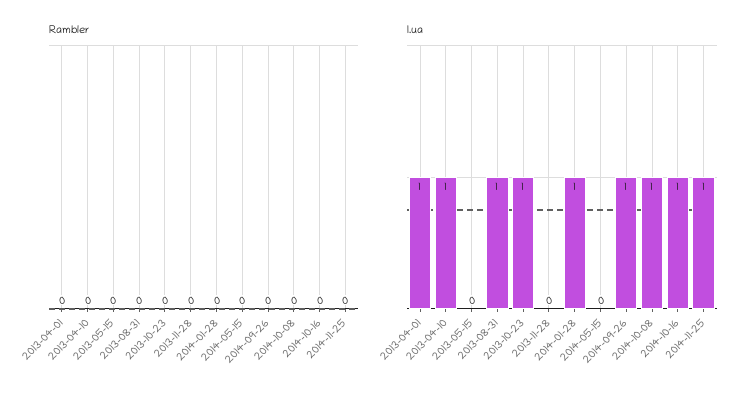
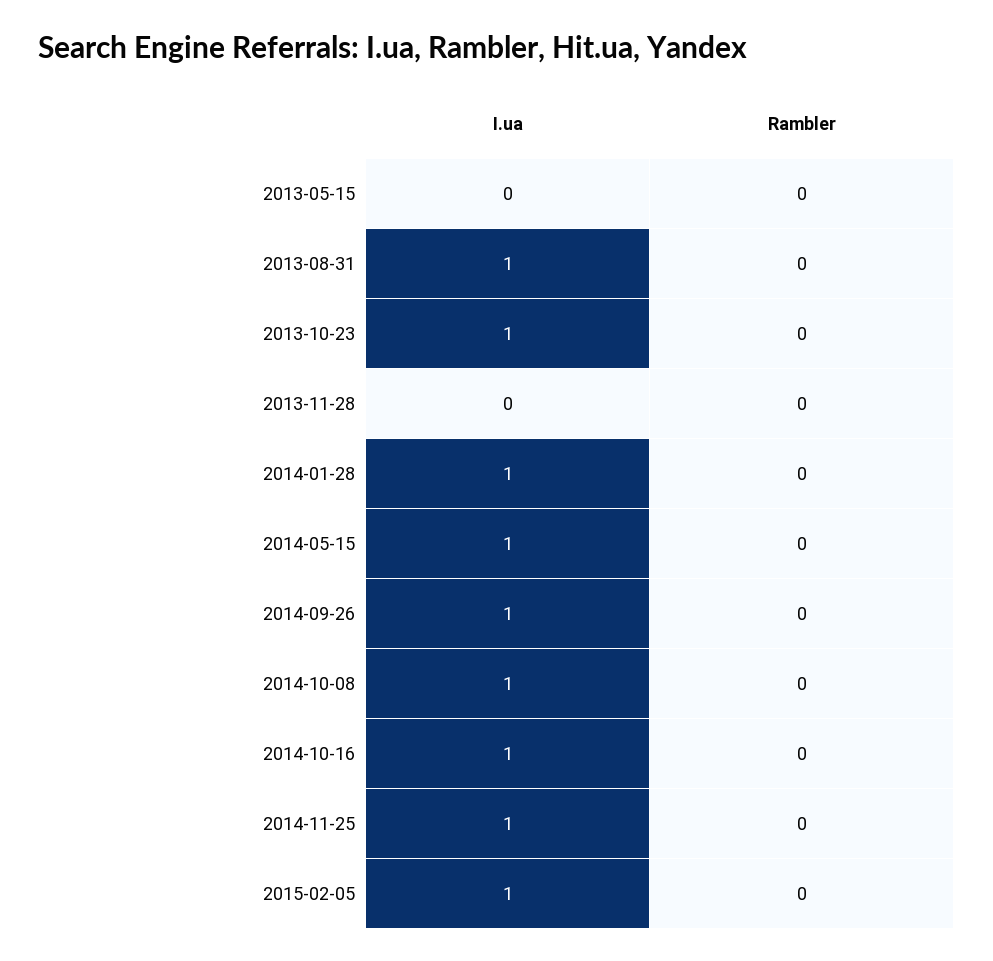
Rambler, 2013-04-01: 0 -> none
Rambler, 2013-04-10: 0 -> none
I.ua, 2013-04-01: 1 -> none
I.ua, 2013-04-10: 1 -> none
I.ua, 2014-05-15: 0 -> 1
I.ua, 2015-02-05: none -> 1
Rambler, 2015-02-05: none -> 0

